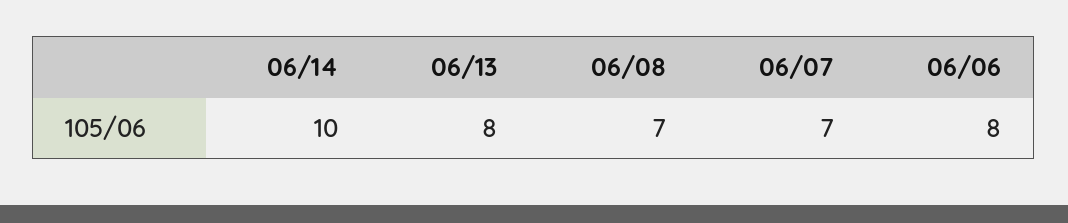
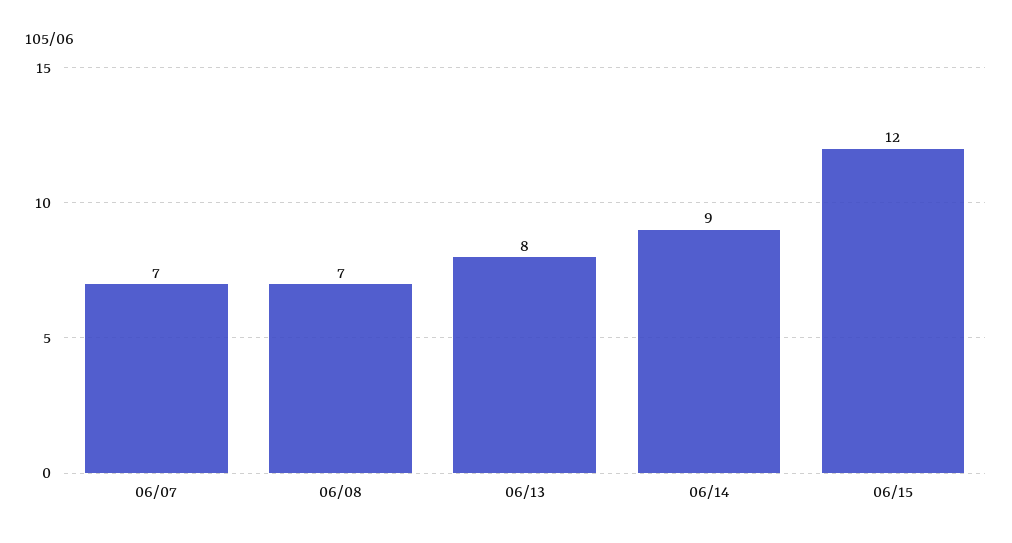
06/14: 10 -> 9
06/06: 8 -> none
06/15: none -> 12

